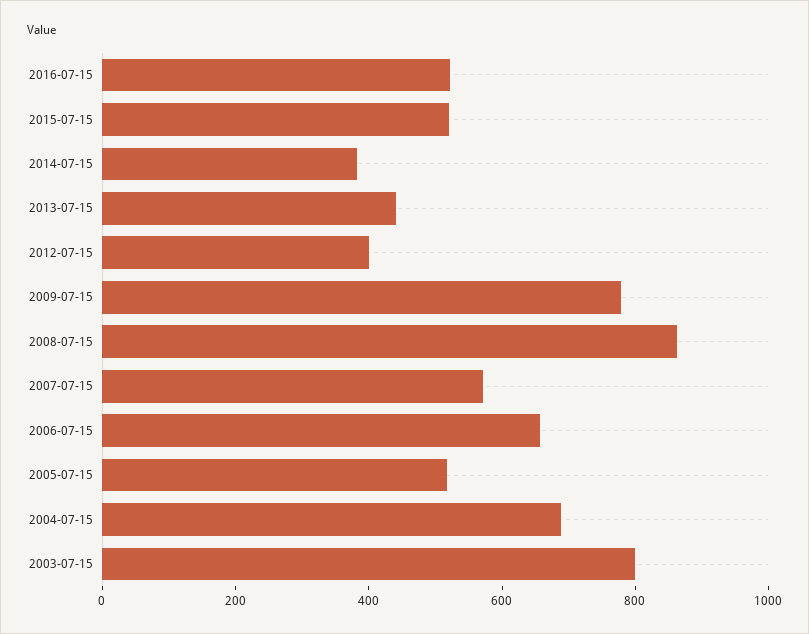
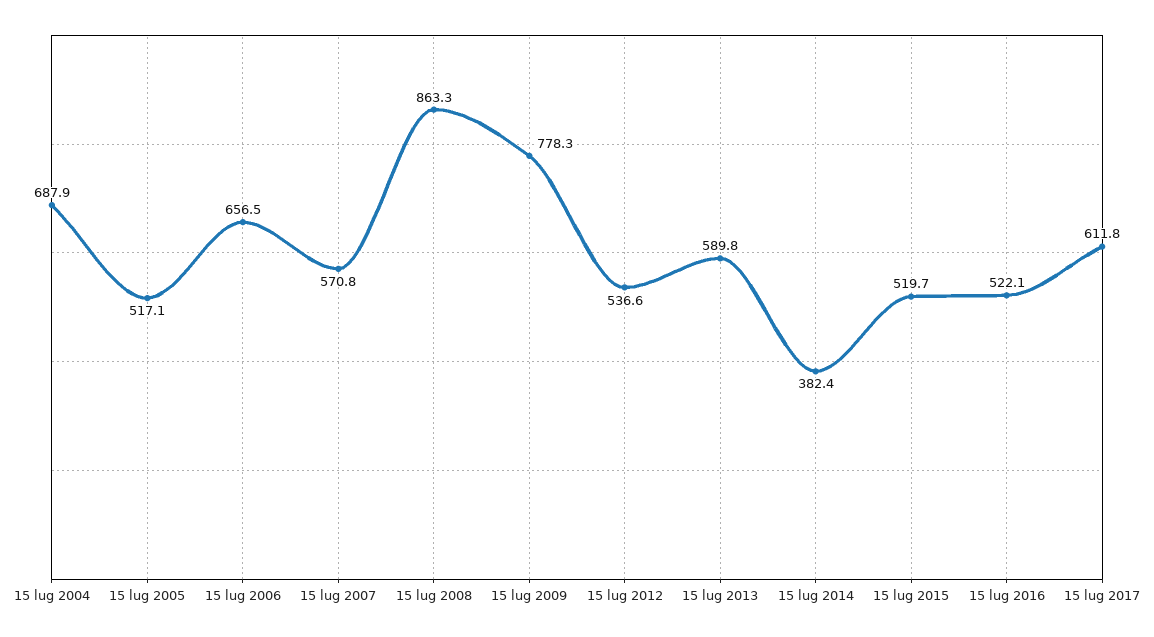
2013-07-15: 450 -> 589.8
2012-07-15: 400 -> 536.6
2003-07-15: 800 -> none
15 lug 2017: none -> 611.8

